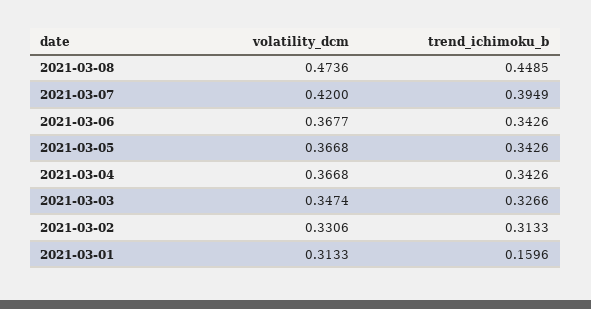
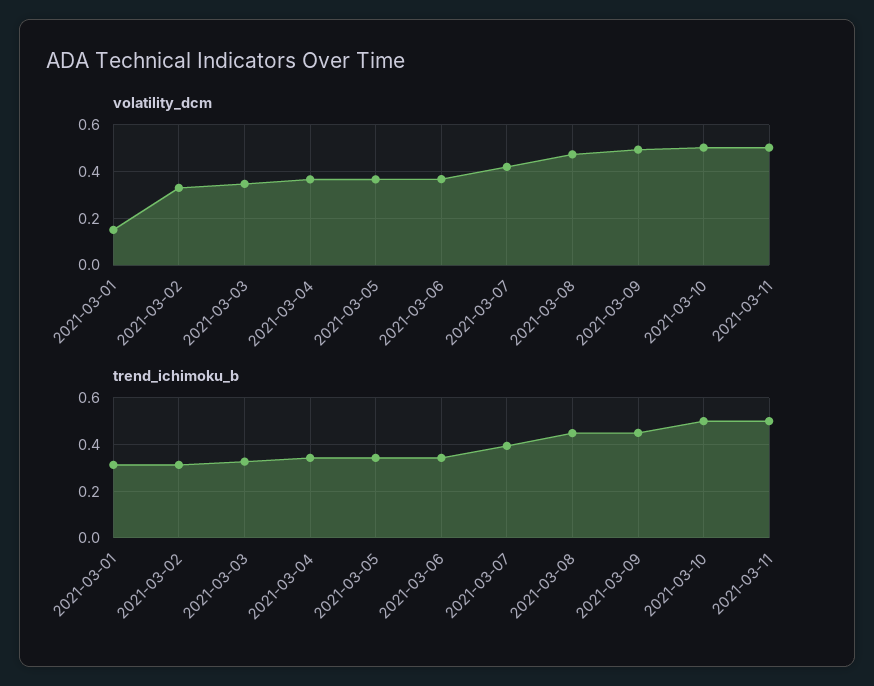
volatility_dcm, 2021-03-01: 0.3133 -> 0.15
trend_ichimoku_b, 2021-03-01: 0.1596 -> 0.3
volatility_dcm, 2021-03-09: none -> 0.5
volatility_dcm, 2021-03-10: none -> 0.5
volatility_dcm, 2021-03-11: none -> 0.5
trend_ichimoku_b, 2021-03-09: none -> 0.45
trend_ichimoku_b, 2021-03-10: none -> 0.5
trend_ichimoku_b, 2021-03-11: none -> 0.5

